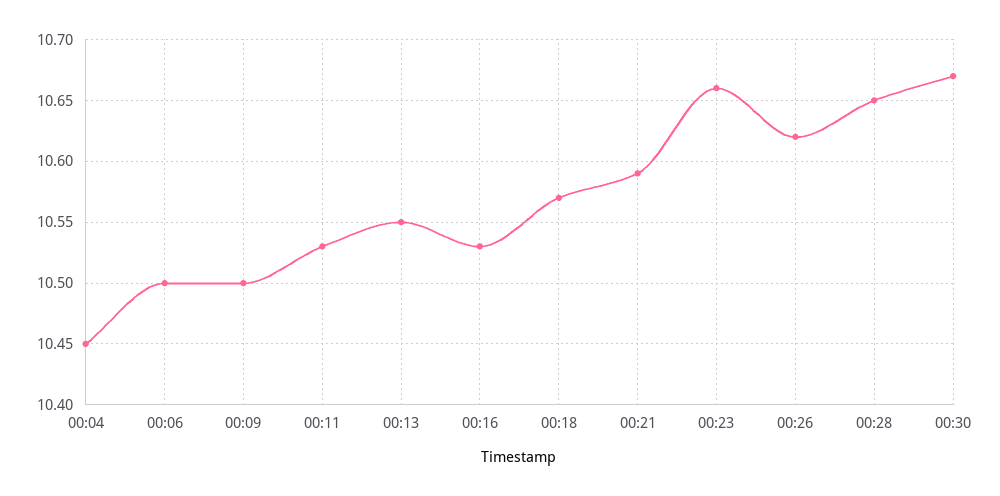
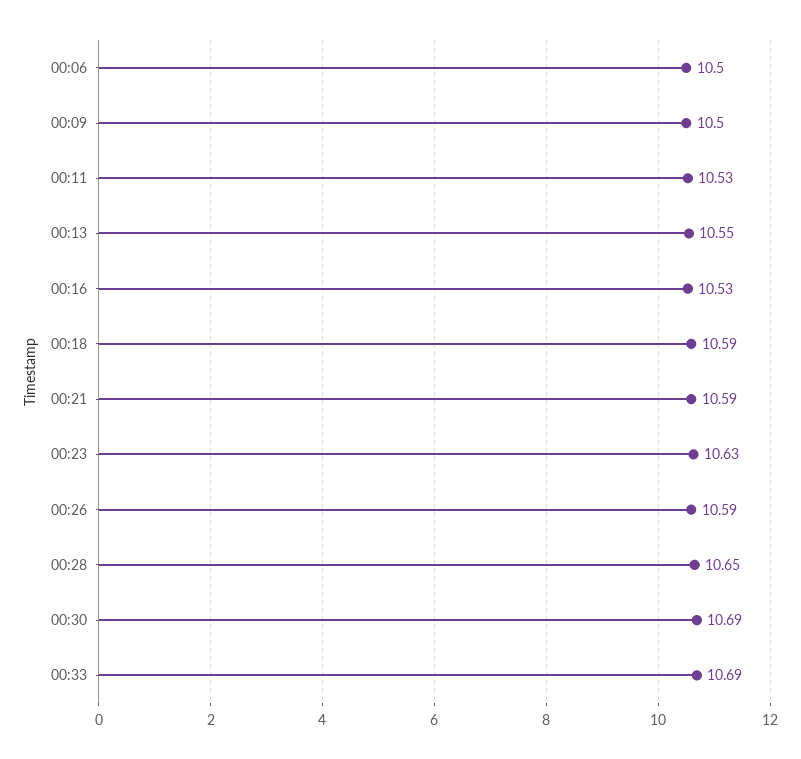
00:04: 10.45 -> none
00:18: 10.57 -> 10.59
00:23: 10.66 -> 10.63
00:26: 10.62 -> 10.59
00:30: 10.67 -> 10.69
00:33: none -> 10.69

